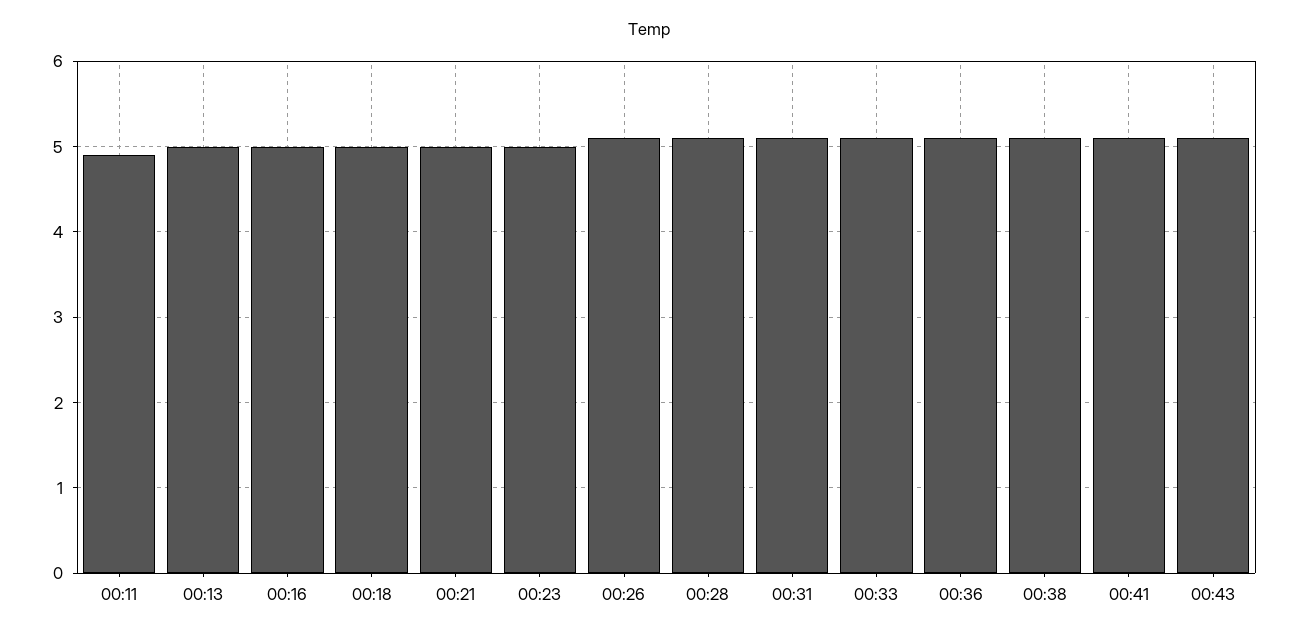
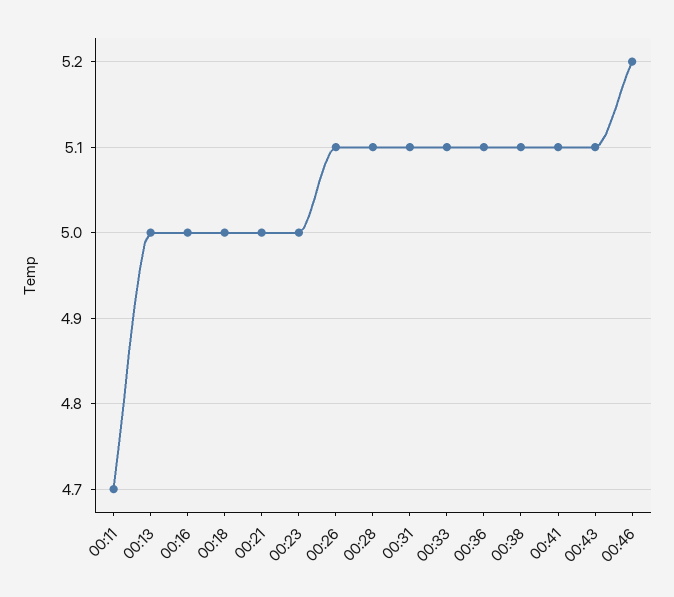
00:11: 4.9 -> 4.7
00:46: none -> 5.2

